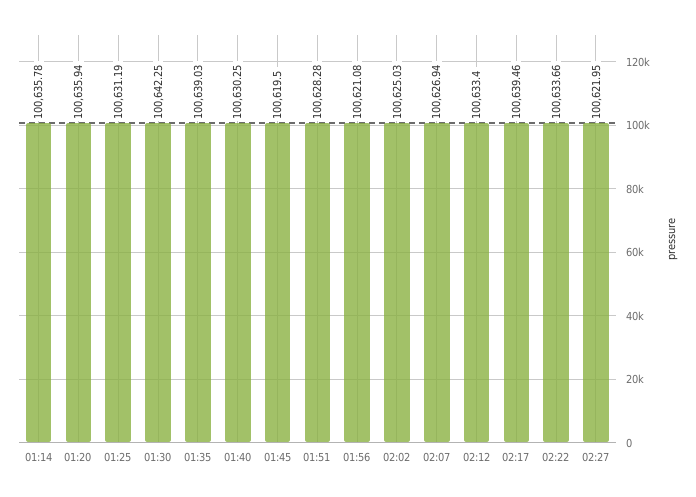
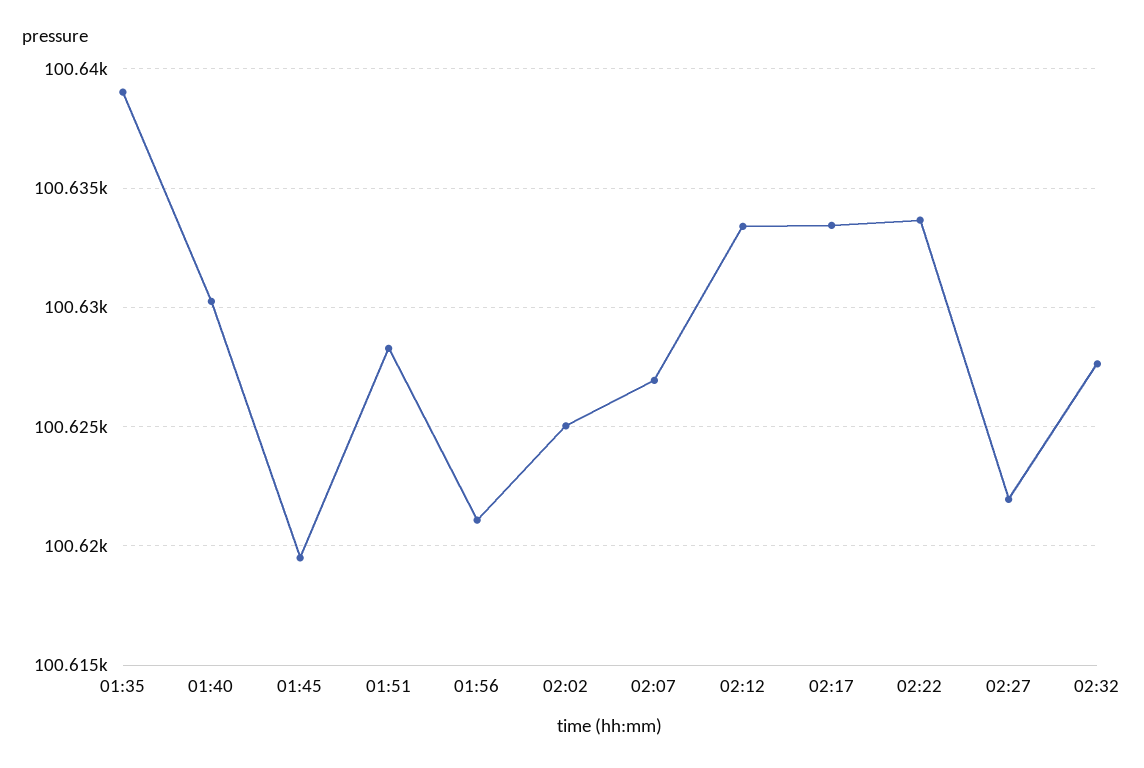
01:14: 100635.78 -> none
01:20: 100635.94 -> none
01:25: 100631.19 -> none
01:30: 100642.25 -> none
02:17: 100639.46 -> 100633.5
02:32: none -> 100627.5

